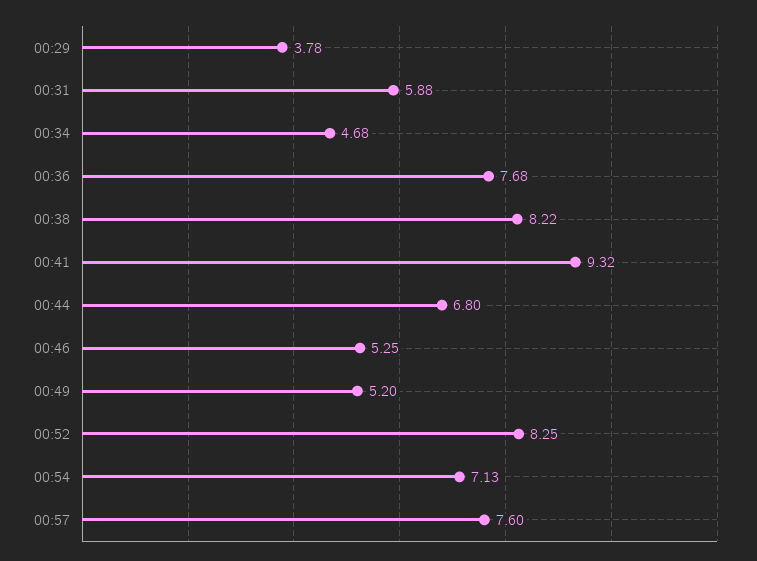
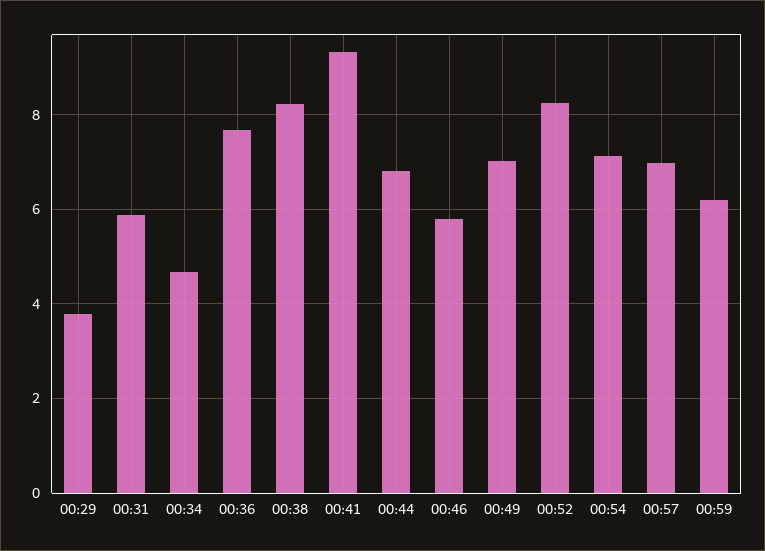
00:46: 5.25 -> 5.8
00:49: 5.2 -> 7
00:57: 7.6 -> 7
00:59: none -> 6.2

